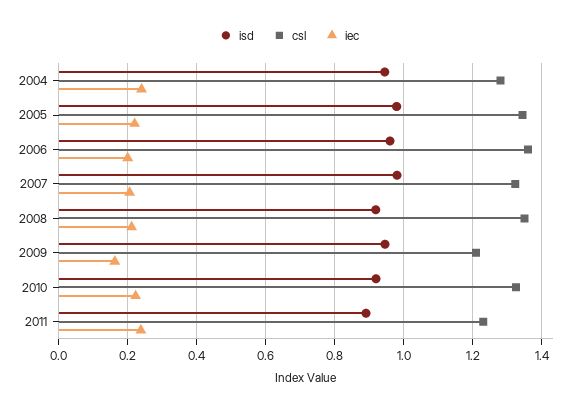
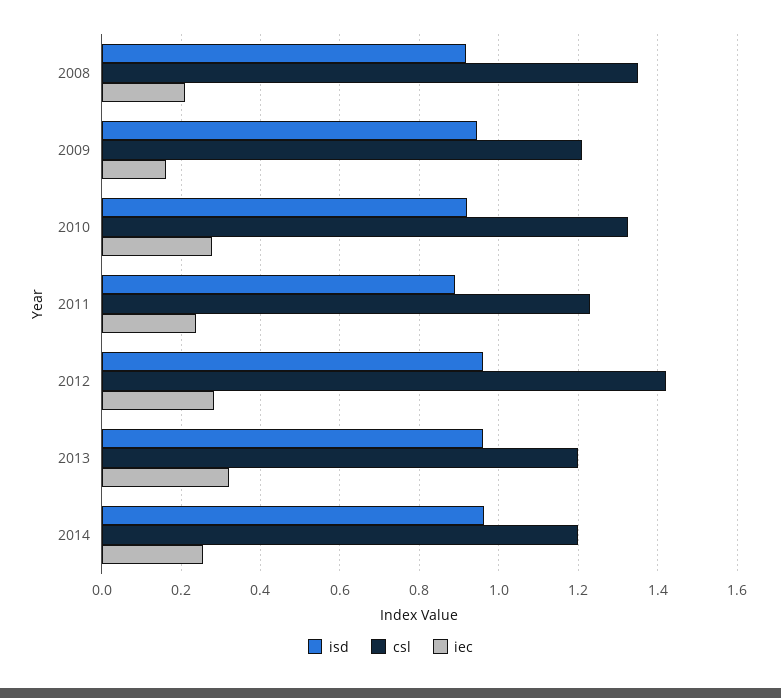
isd, 2004: 0.94 -> none
csl, 2004: 1.28 -> none
iec, 2004: 0.24 -> none
isd, 2005: 0.98 -> none
csl, 2005: 1.34 -> none
iec, 2005: 0.22 -> none
isd, 2006: 0.96 -> none
csl, 2006: 1.36 -> none
iec, 2006: 0.2 -> none
isd, 2007: 0.98 -> none
csl, 2007: 1.32 -> none
iec, 2007: 0.2 -> none
iec, 2010: 0.22 -> 0.28
isd, 2012: none -> 0.96
csl, 2012: none -> 1.42
iec, 2012: none -> 0.28
isd, 2013: none -> 0.96
csl, 2013: none -> 1.2
iec, 2013: none -> 0.32
isd, 2014: none -> 0.96
csl, 2014: none -> 1.2
iec, 2014: none -> 0.26

